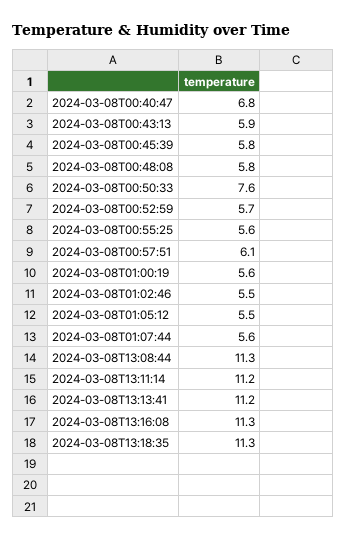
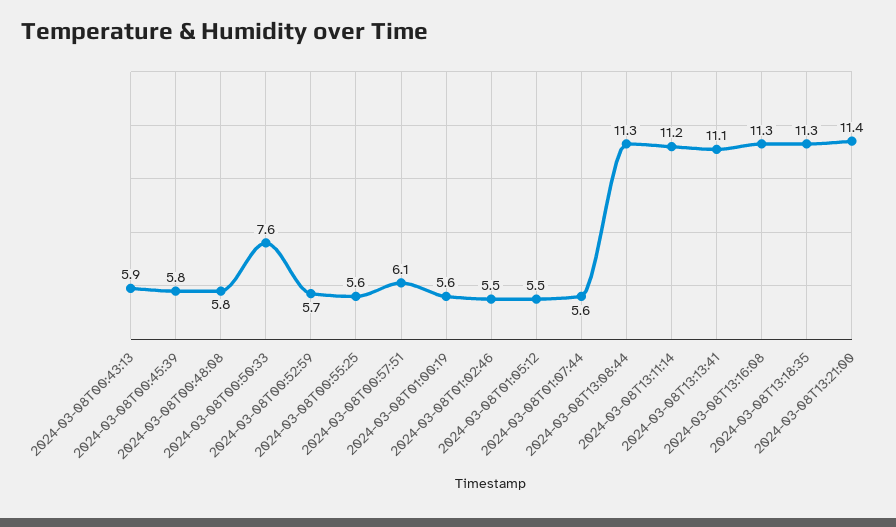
2024-03-08T00:40:47: 6.8 -> none
2024-03-08T13:13:41: 11.2 -> 11.1
2024-03-08T13:21:00: none -> 11.4

